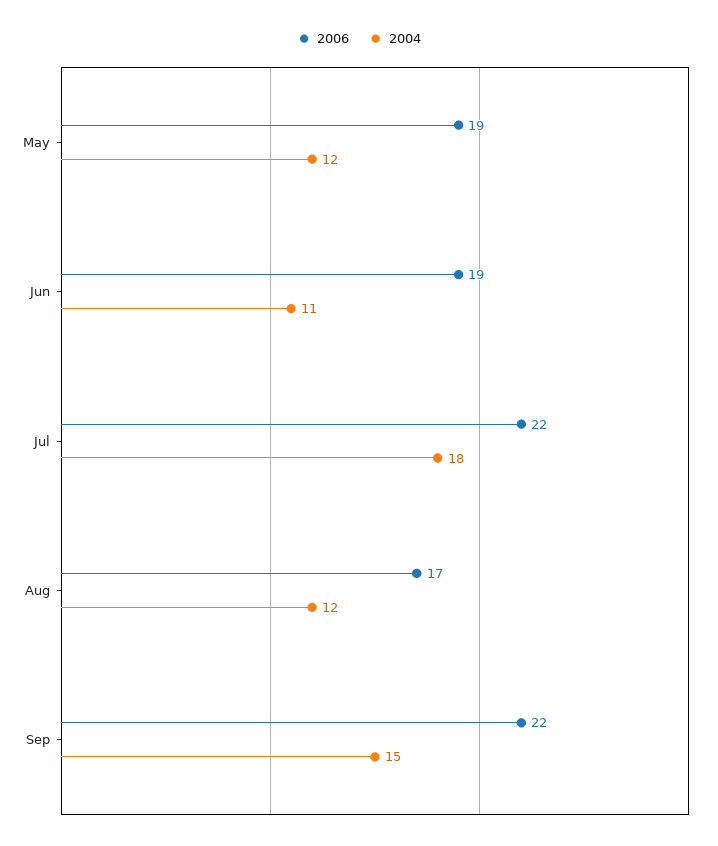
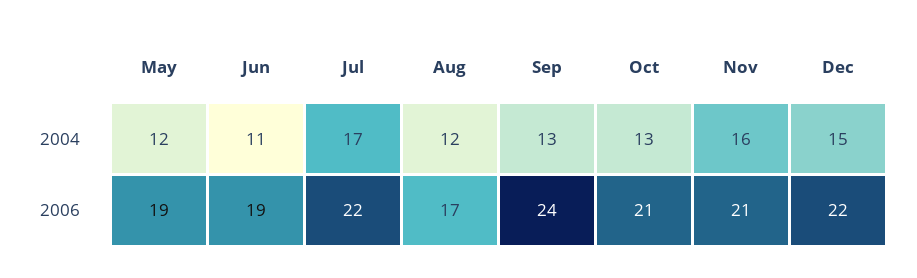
2004, Jul: 18 -> 17
2006, Sep: 22 -> 24
2004, Sep: 15 -> 13
2004, Oct: none -> 13
2004, Nov: none -> 16
2004, Dec: none -> 15
2006, Oct: none -> 21
2006, Nov: none -> 21
2006, Dec: none -> 22

